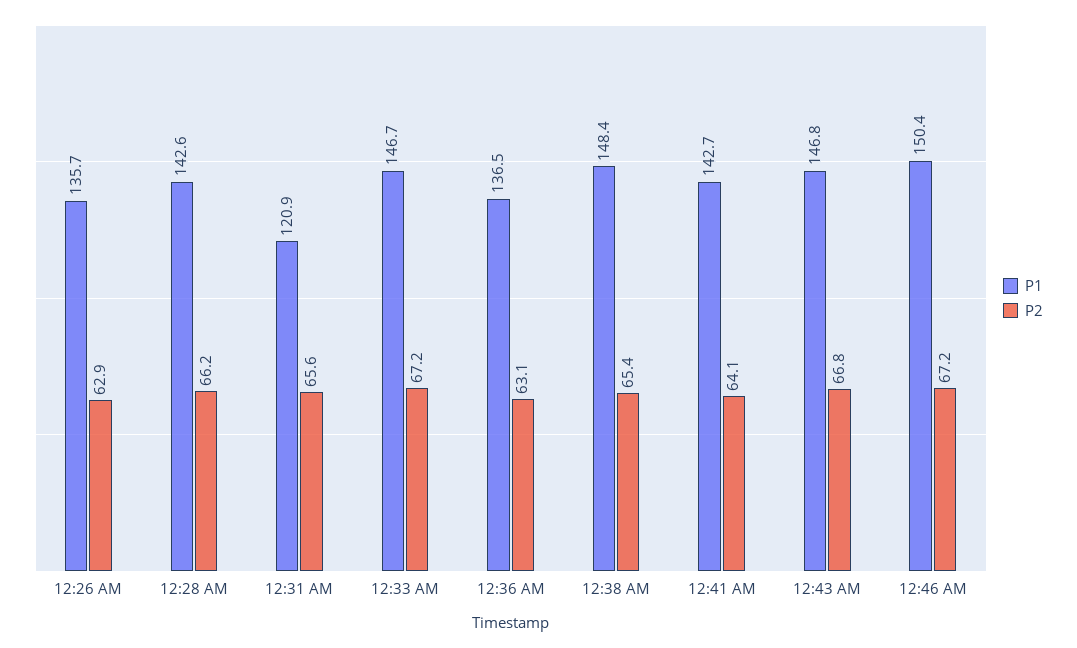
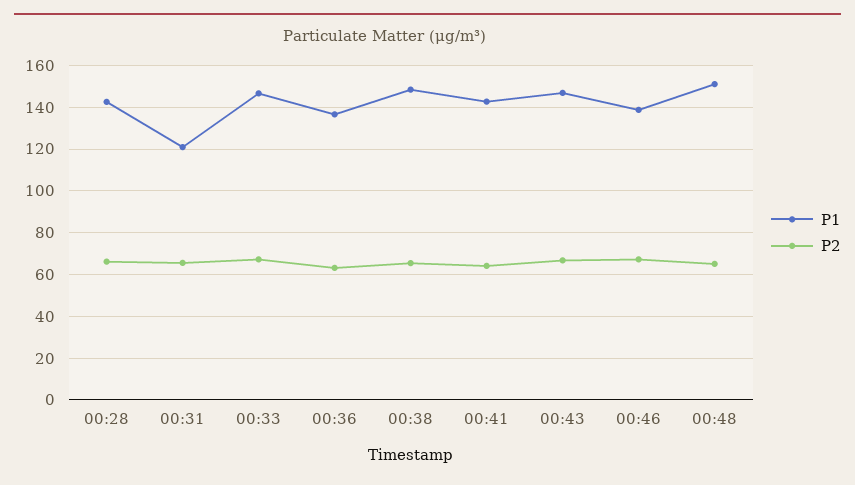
P1, 12:26 AM: 135.7 -> none
P2, 12:26 AM: 62.9 -> none
P1, 12:46 AM: 150.4 -> 140
P1, 00:48: none -> 150
P2, 00:48: none -> 65

